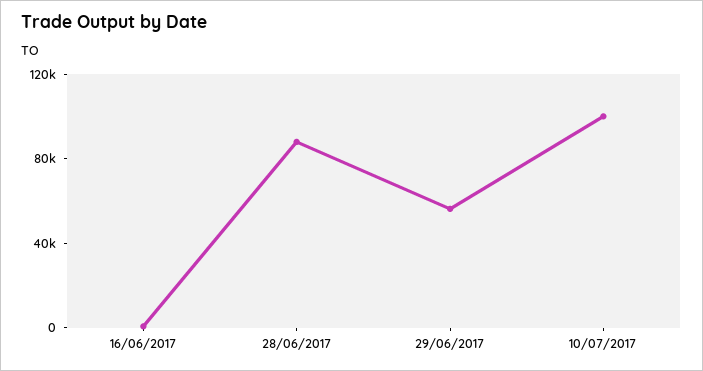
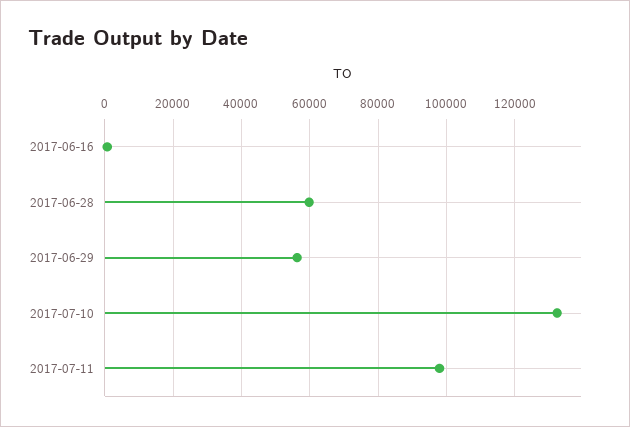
28/06/2017: 90000 -> 60000
10/07/2017: 100000 -> 132000
2017-07-11: none -> 98000

